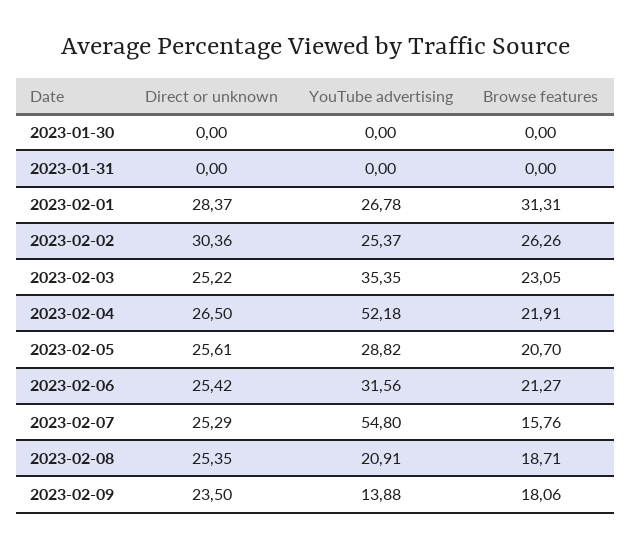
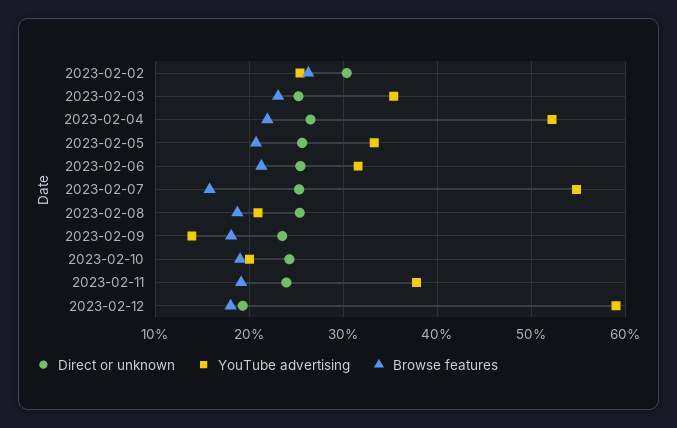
Direct or unknown, 2023-01-30: 0 -> none
YouTube advertising, 2023-01-30: 0 -> none
Browse features, 2023-01-30: 0 -> none
Direct or unknown, 2023-01-31: 0 -> none
YouTube advertising, 2023-01-31: 0 -> none
Browse features, 2023-01-31: 0 -> none
Direct or unknown, 2023-02-01: 28.37 -> none
YouTube advertising, 2023-02-01: 26.78 -> none
Browse features, 2023-02-01: 31.31 -> none
YouTube advertising, 2023-02-05: 28.82 -> 33
Direct or unknown, 2023-02-10: none -> 24
YouTube advertising, 2023-02-10: none -> 20
Browse features, 2023-02-10: none -> 19
Direct or unknown, 2023-02-11: none -> 24
YouTube advertising, 2023-02-11: none -> 38
Browse features, 2023-02-11: none -> 19
Direct or unknown, 2023-02-12: none -> 19
YouTube advertising, 2023-02-12: none -> 59
Browse features, 2023-02-12: none -> 18

